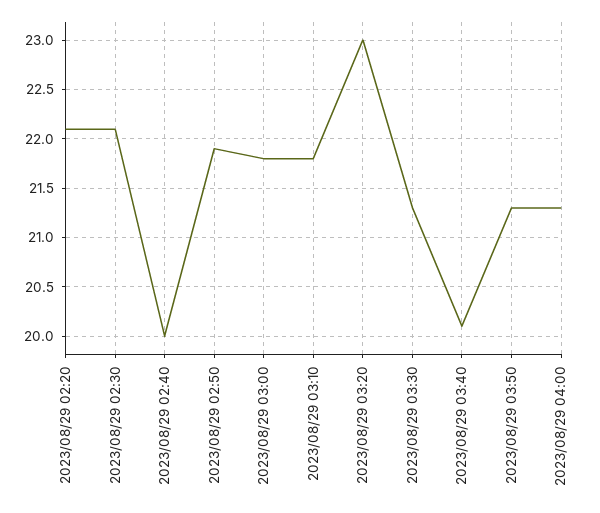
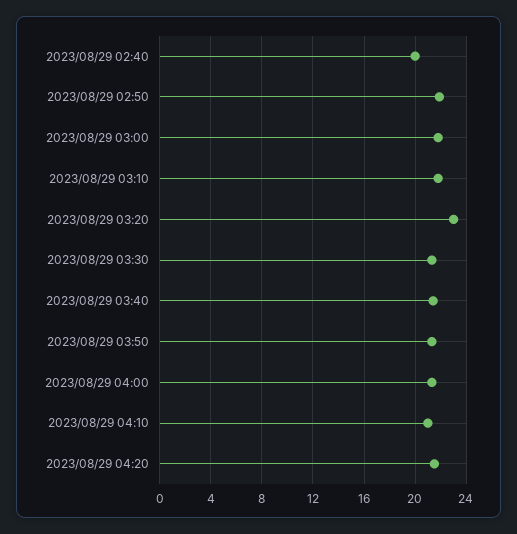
2023/08/29 02:20: 22.1 -> none
2023/08/29 02:30: 22.1 -> none
2023/08/29 03:40: 20.1 -> 21.5
2023/08/29 04:10: none -> 21
2023/08/29 04:20: none -> 21.5

